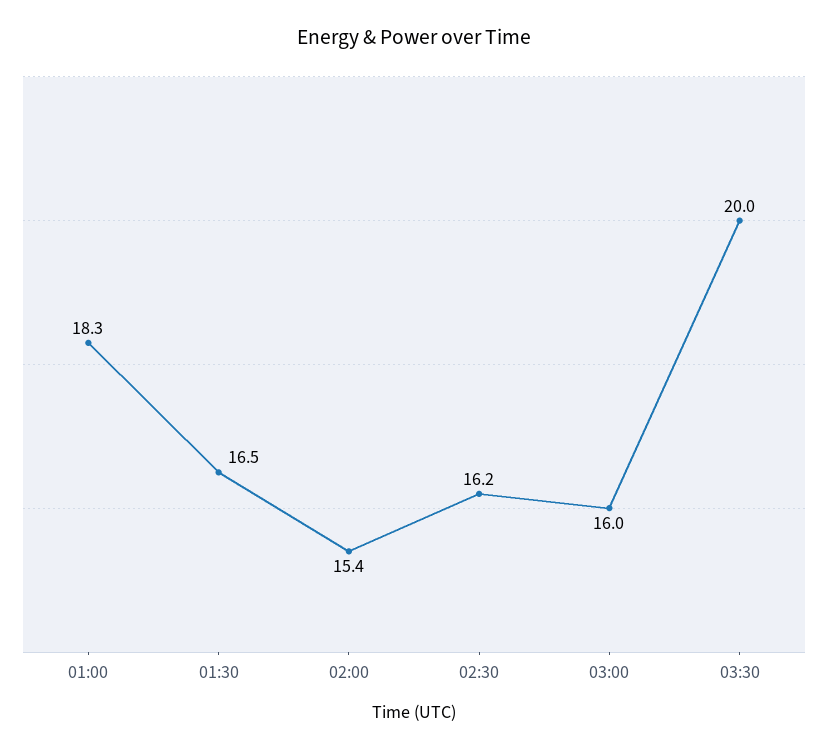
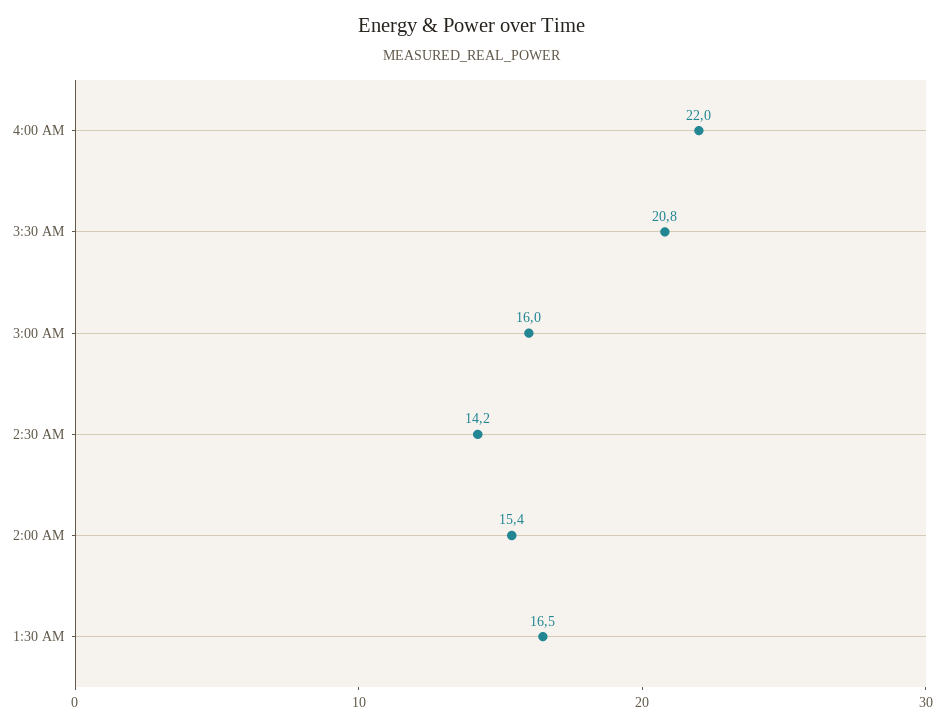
01:00: 18.3 -> none
02:30: 16.2 -> 14.2
03:30: 20 -> 20.8
4:00 AM: none -> 22

